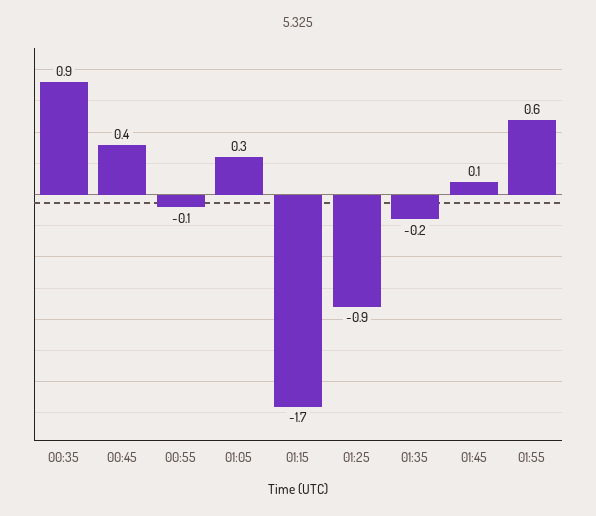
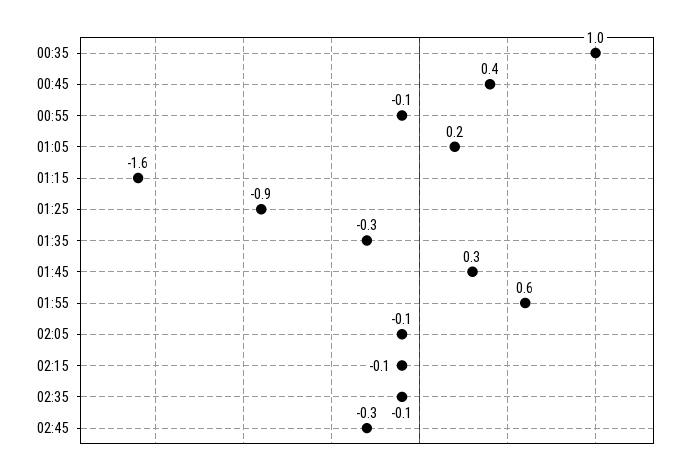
00:35: 0.9 -> 1
01:05: 0.3 -> 0.2
01:15: -1.7 -> -1.6
01:35: -0.2 -> -0.3
01:45: 0.1 -> 0.3
02:05: none -> -0.1
02:15: none -> -0.1
02:35: none -> -0.1
02:45: none -> -0.3

